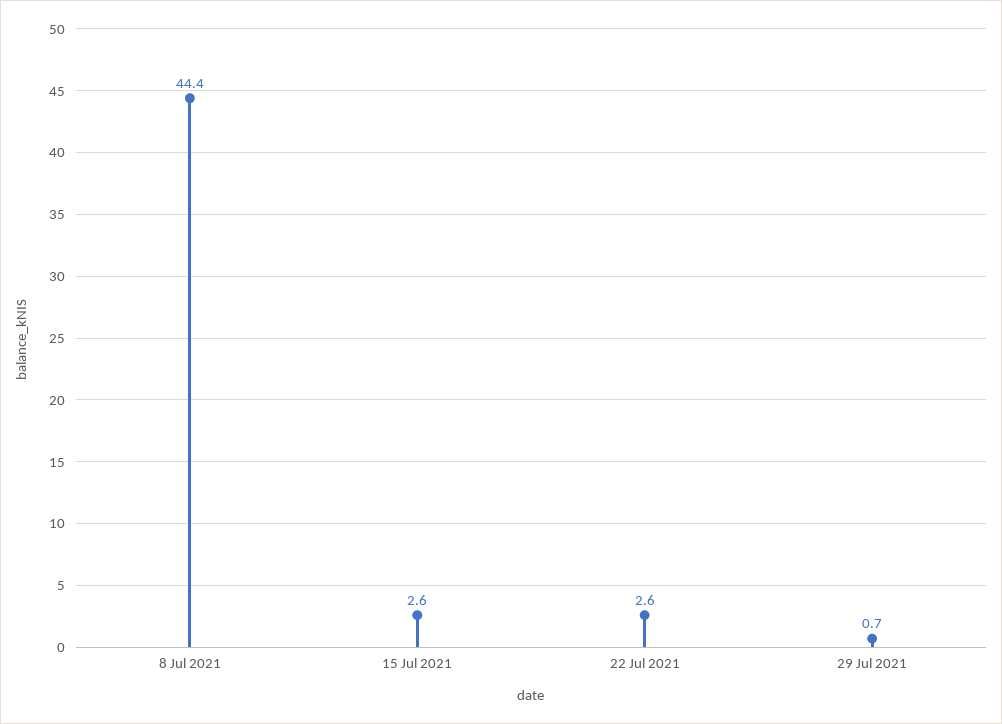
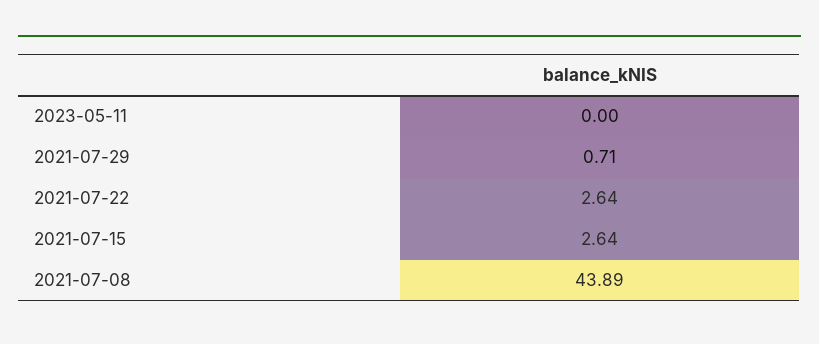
8 Jul 2021: 44.4 -> 43.89
2023-05-11: none -> 0

